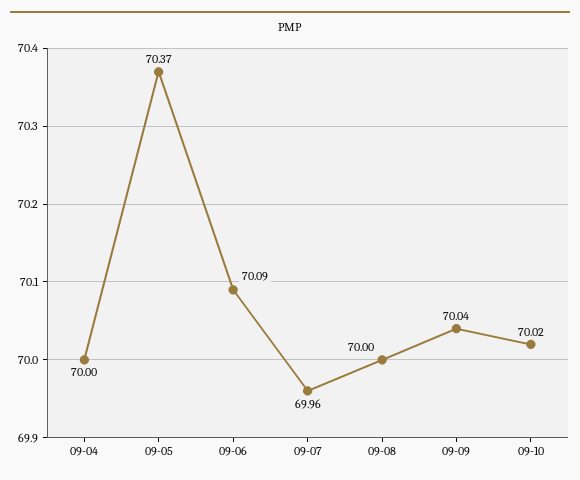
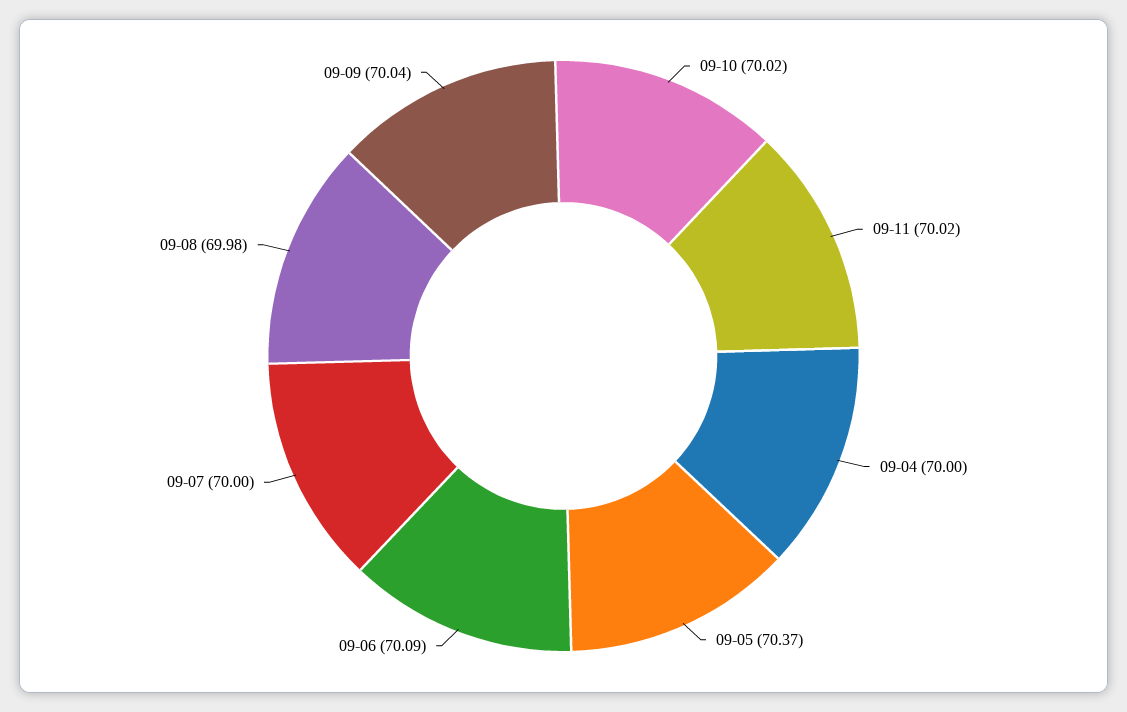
09-07: 69.96 -> 70
09-08: 70 -> 69.98
09-11: none -> 70.02

